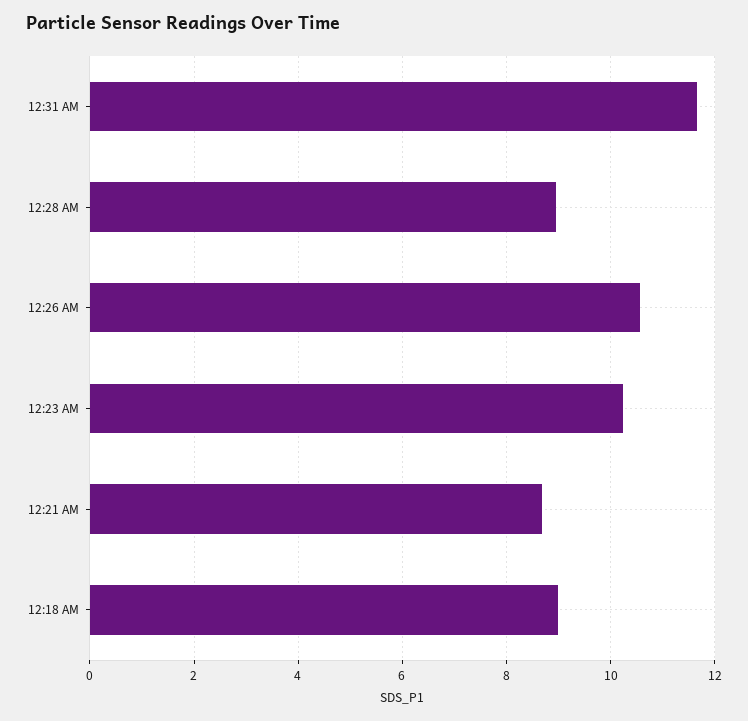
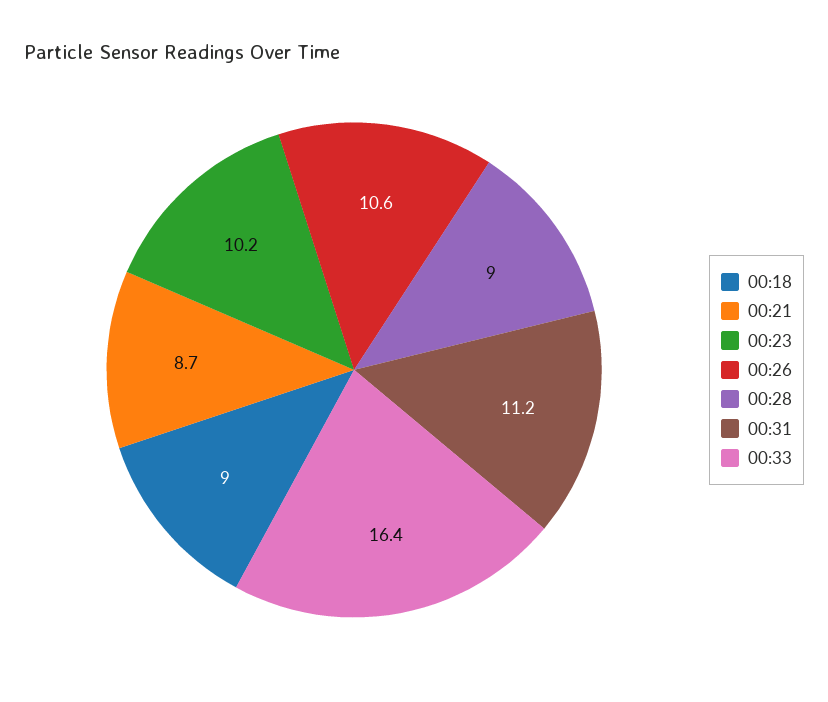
12:31 AM: 11.6 -> 11.2
00:33: none -> 16.4

